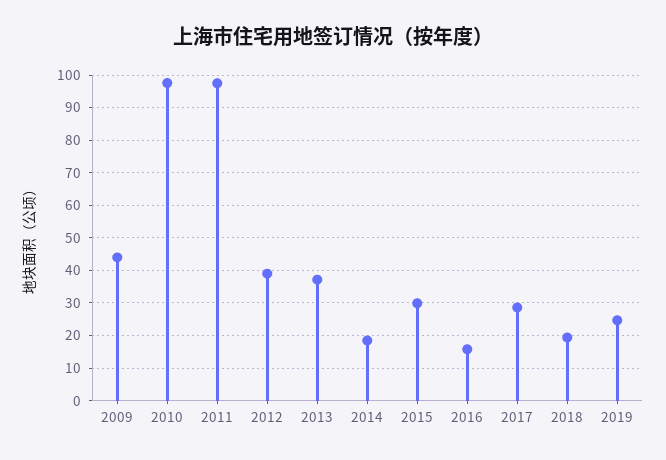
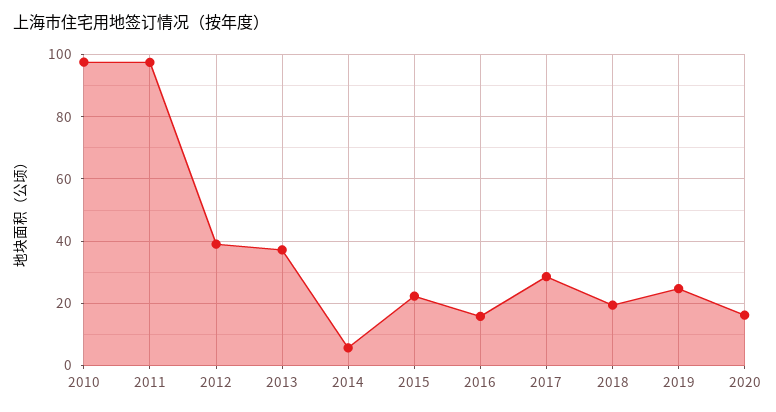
2009: 44 -> none
2014: 18 -> 6
2015: 30 -> 22
2020: none -> 16

